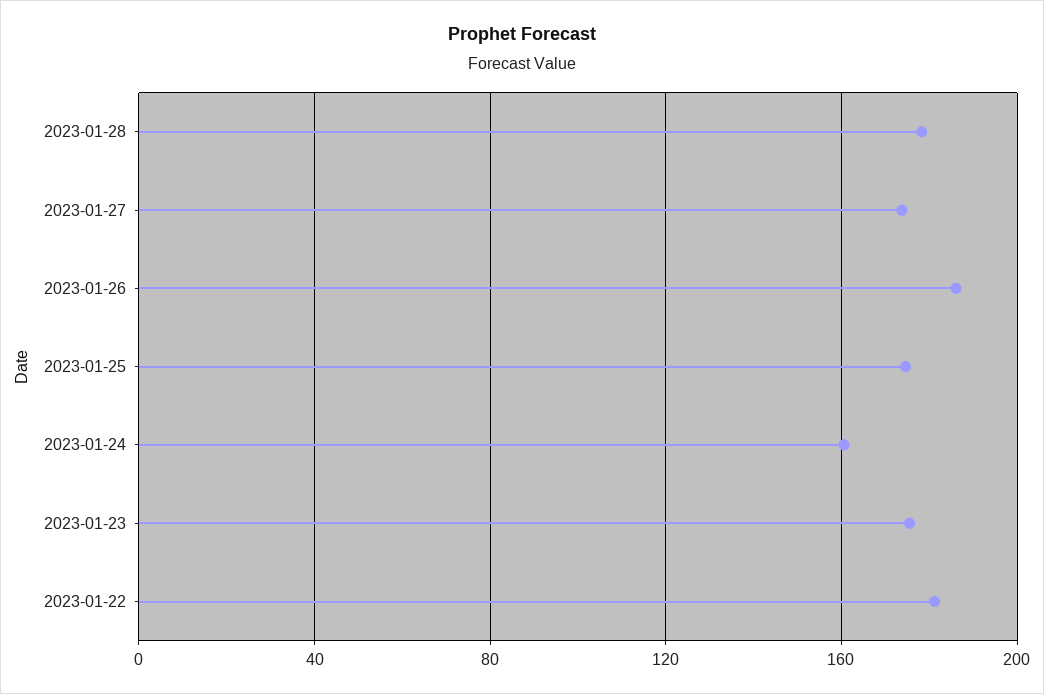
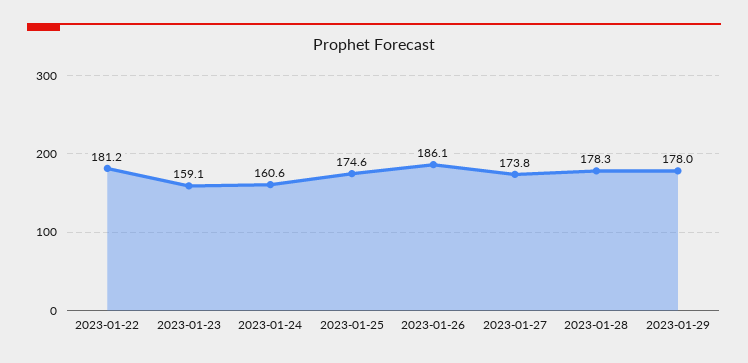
2023-01-23: 175 -> 159.1
2023-01-29: none -> 178

